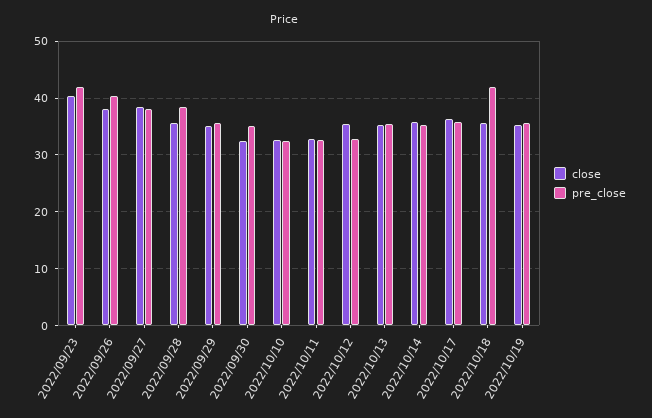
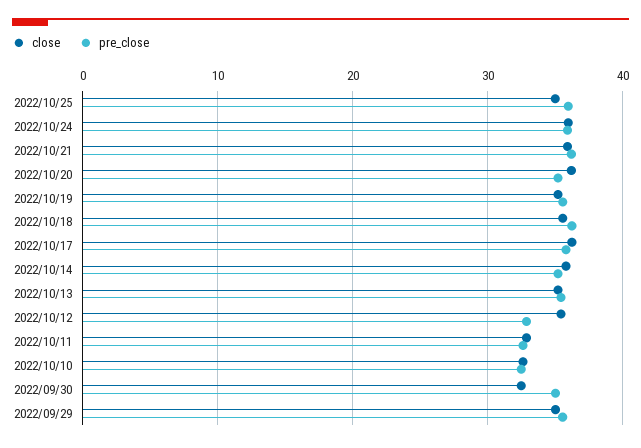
close, 2022/09/23: 40 -> none
pre_close, 2022/09/23: 42 -> none
close, 2022/09/26: 38 -> none
pre_close, 2022/09/26: 40 -> none
close, 2022/09/27: 38 -> none
pre_close, 2022/09/27: 38 -> none
close, 2022/09/28: 36 -> none
pre_close, 2022/09/28: 38 -> none
pre_close, 2022/10/18: 42 -> 36
close, 2022/10/25: none -> 35
pre_close, 2022/10/25: none -> 36
close, 2022/10/24: none -> 36
pre_close, 2022/10/24: none -> 36
close, 2022/10/21: none -> 36
pre_close, 2022/10/21: none -> 36
close, 2022/10/20: none -> 36
pre_close, 2022/10/20: none -> 35

